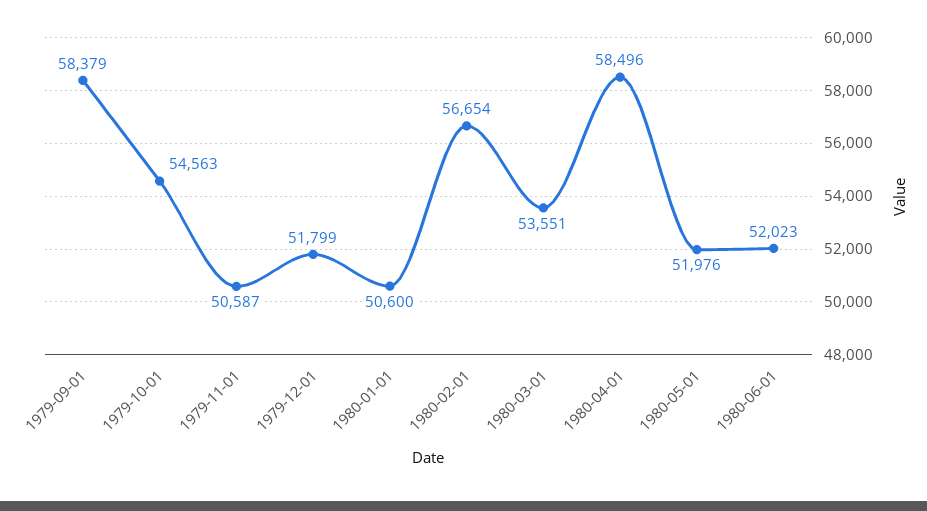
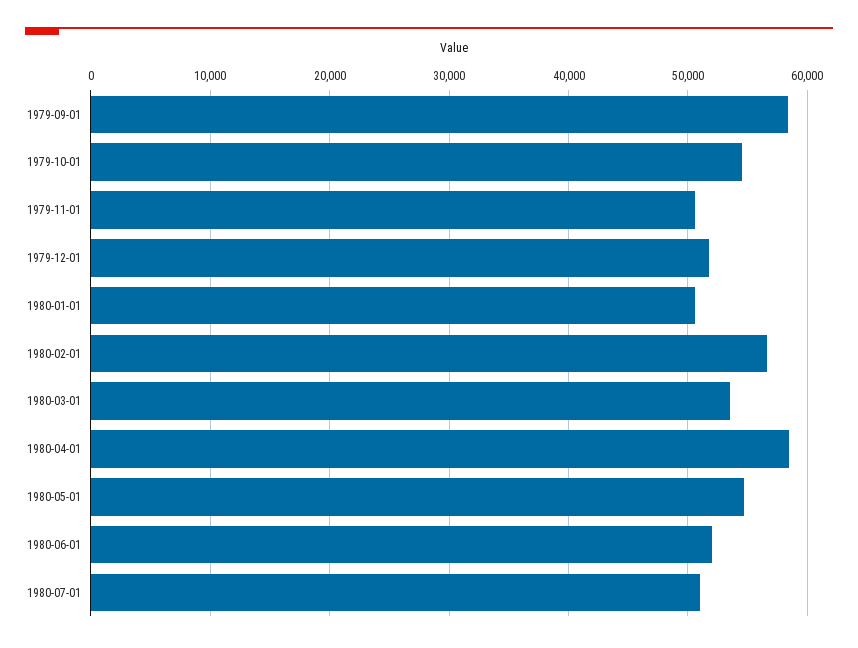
1980-05-01: 51976 -> 55000
1980-07-01: none -> 51000

